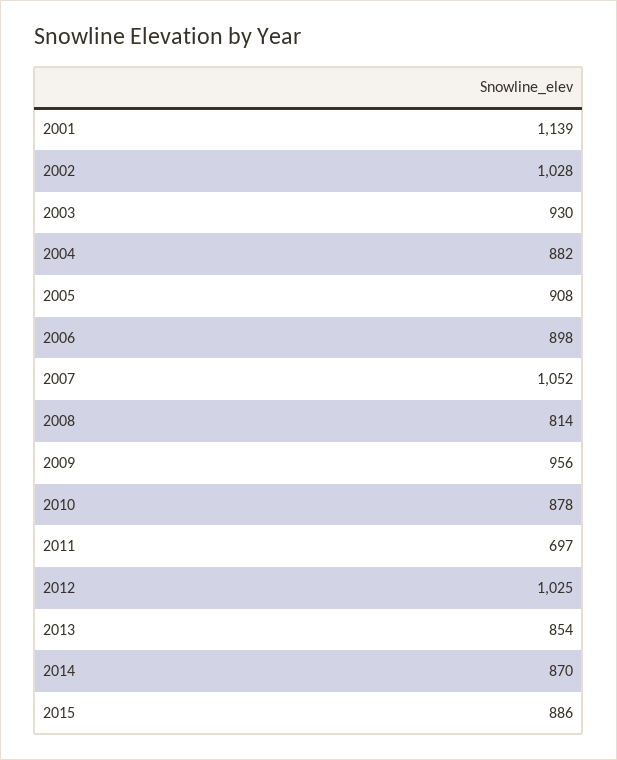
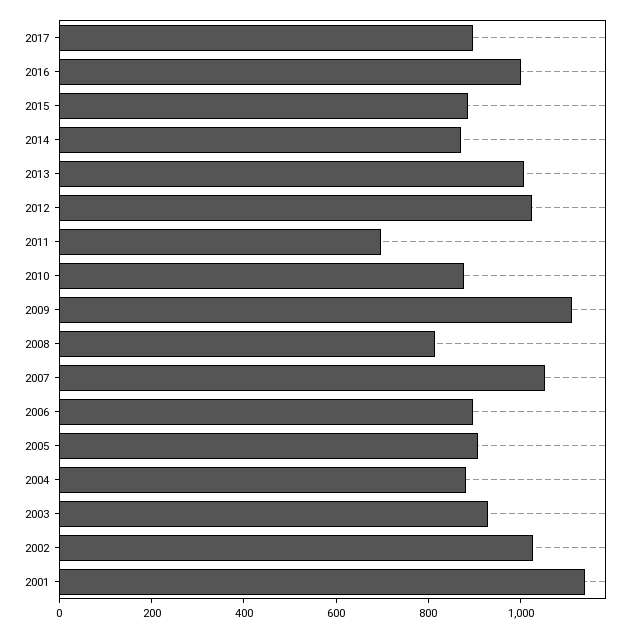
2009: 956 -> 1100
2013: 854 -> 1000
2017: none -> 900
2016: none -> 1000

